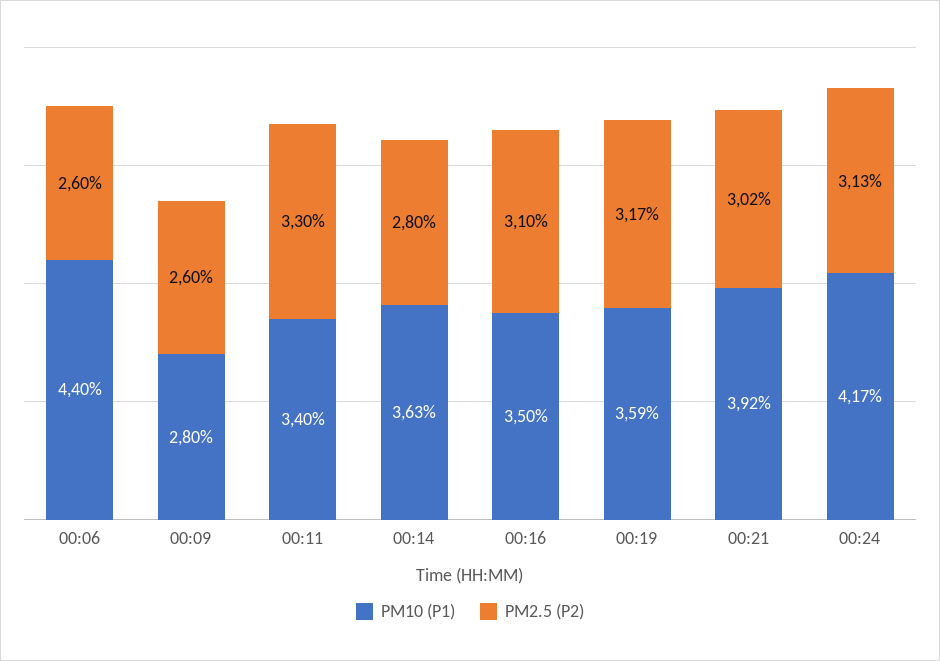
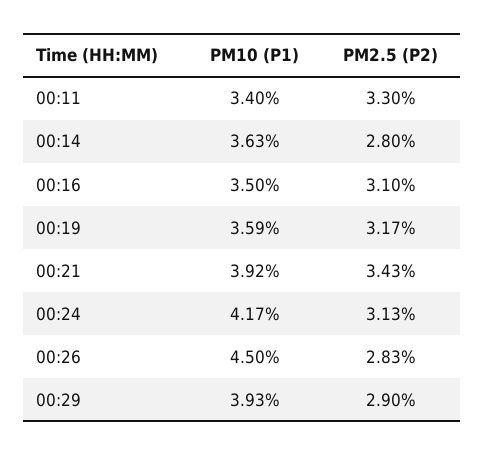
PM10 (P1), 00:06: 4.4 -> none
PM2.5 (P2), 00:06: 2.6 -> none
PM10 (P1), 00:09: 2.8 -> none
PM2.5 (P2), 00:09: 2.6 -> none
PM2.5 (P2), 00:21: 3.02 -> 3.43
PM10 (P1), 00:26: none -> 4.5
PM2.5 (P2), 00:26: none -> 2.83
PM10 (P1), 00:29: none -> 3.93
PM2.5 (P2), 00:29: none -> 2.9

